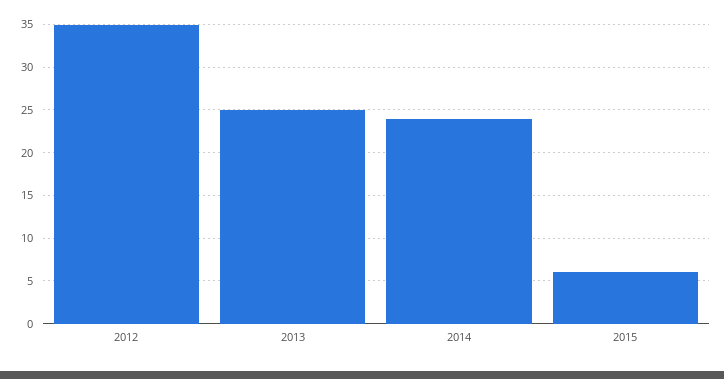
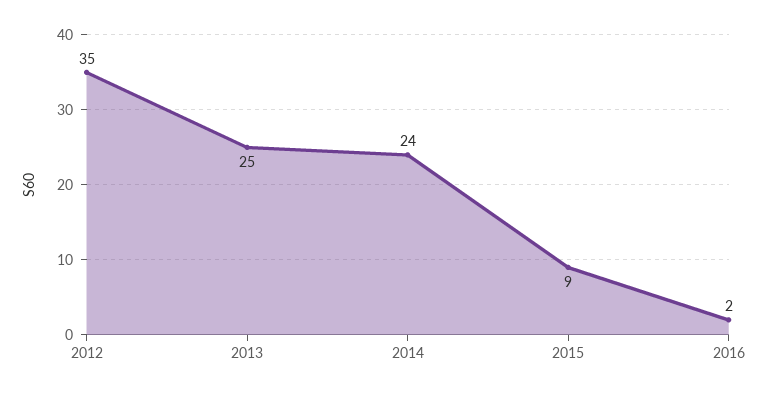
2015: 6 -> 9
2016: none -> 2

